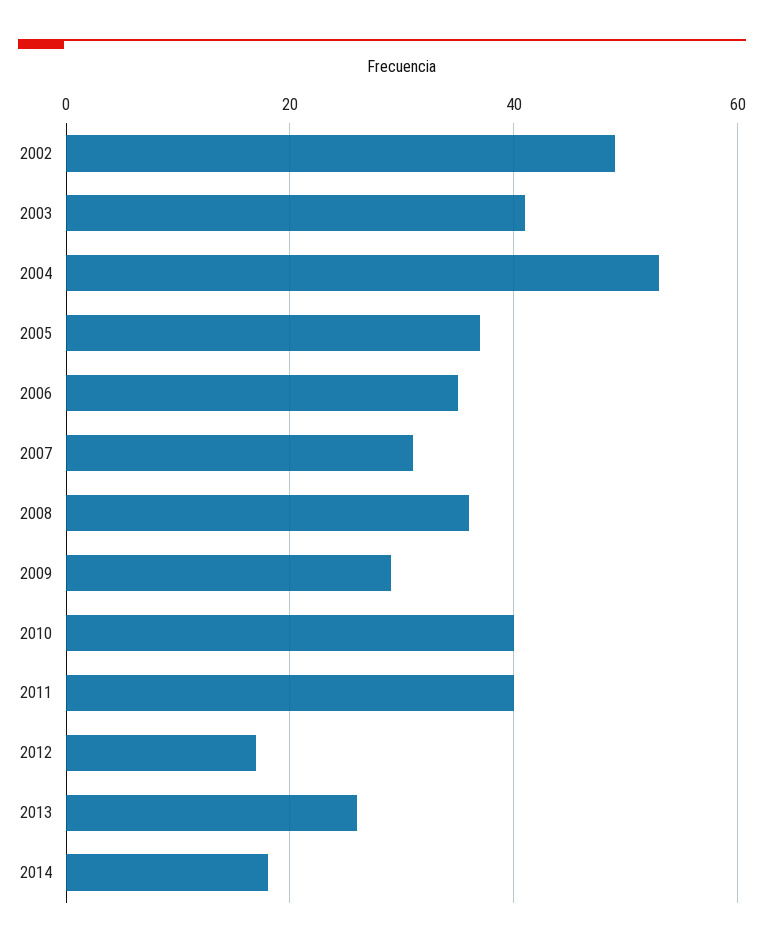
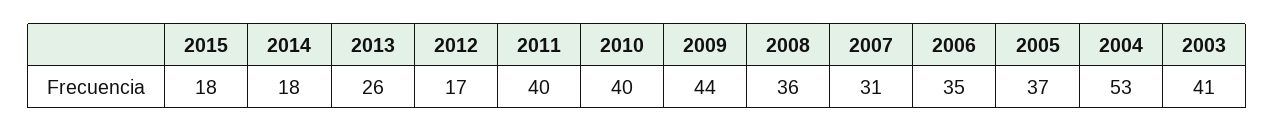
2002: 50 -> none
2009: 30 -> 44
2015: none -> 18

